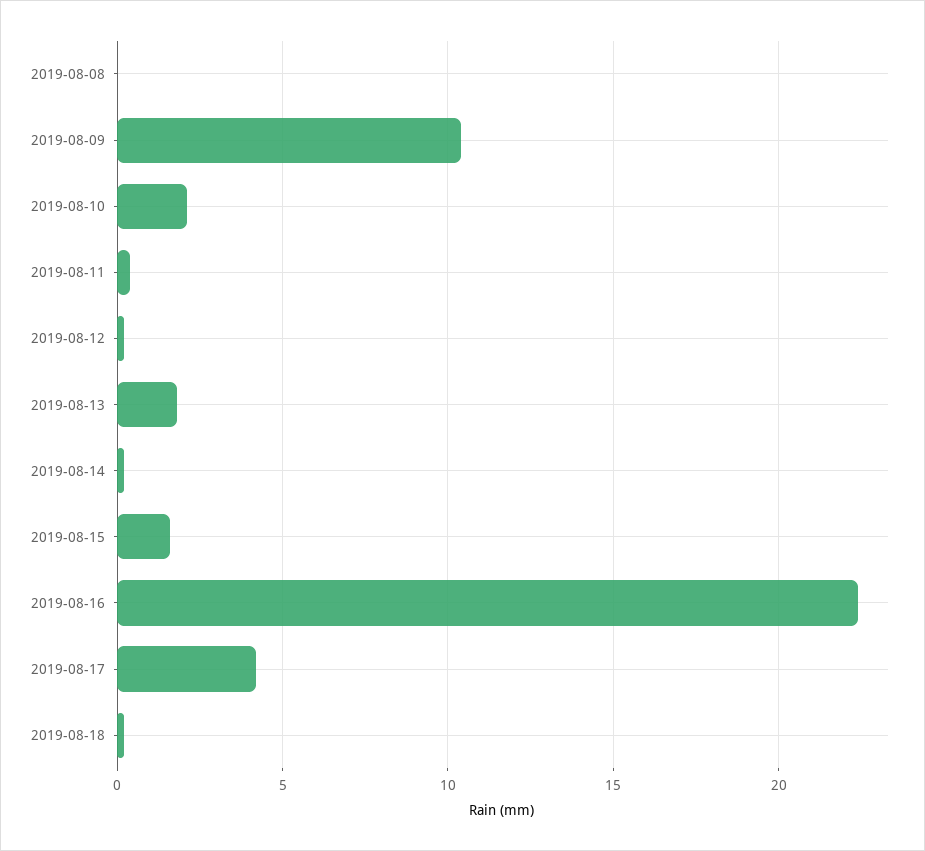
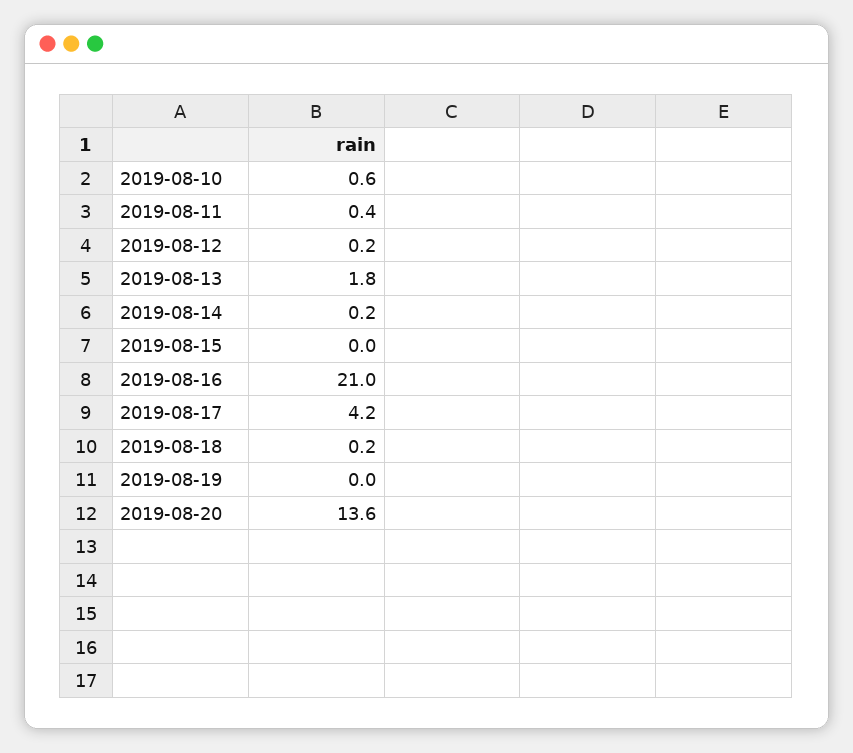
2019-08-08: 0 -> none
2019-08-09: 10.5 -> none
2019-08-10: 2 -> 0.6
2019-08-15: 1.5 -> 0
2019-08-16: 22.5 -> 21
2019-08-19: none -> 0
2019-08-20: none -> 13.6

